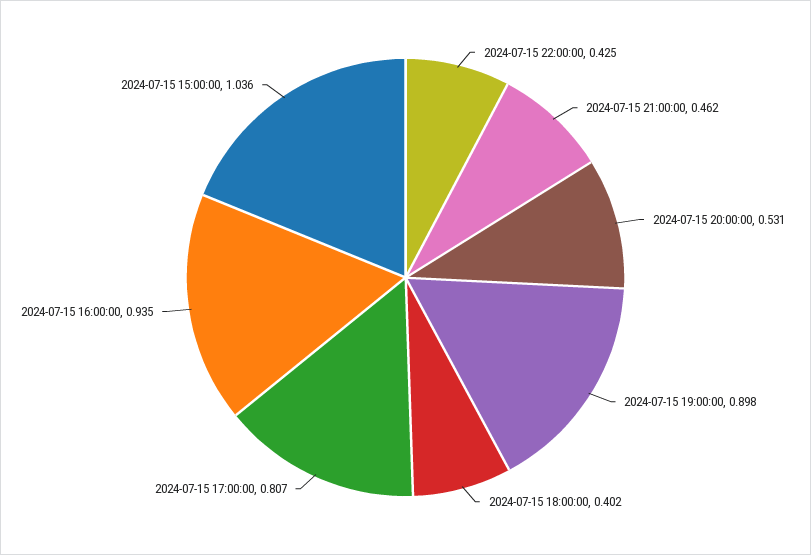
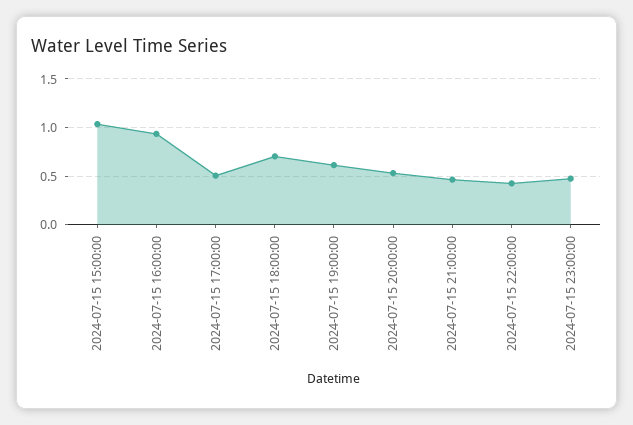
2024-07-15 19:00:00: 0.898 -> 0.6
2024-07-15 18:00:00: 0.402 -> 0.7
2024-07-15 17:00:00: 0.807 -> 0.5
2024-07-15 23:00:00: none -> 0.5

